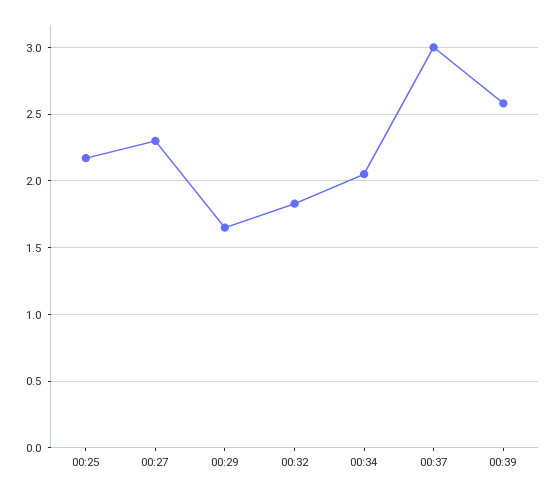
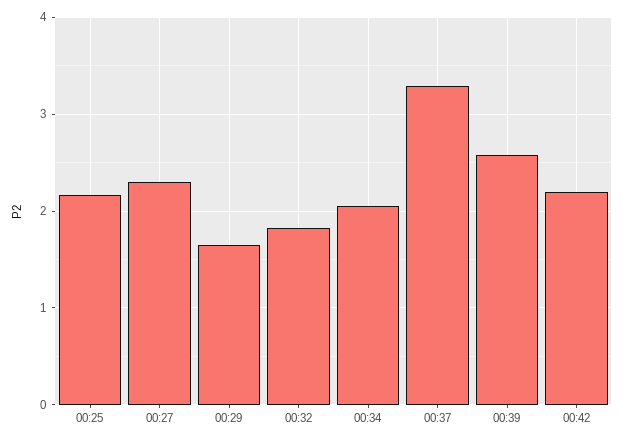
00:37: 3 -> 3.3
00:42: none -> 2.2

